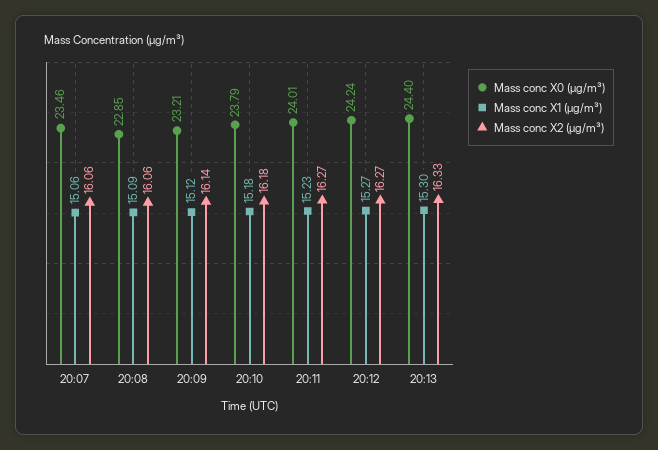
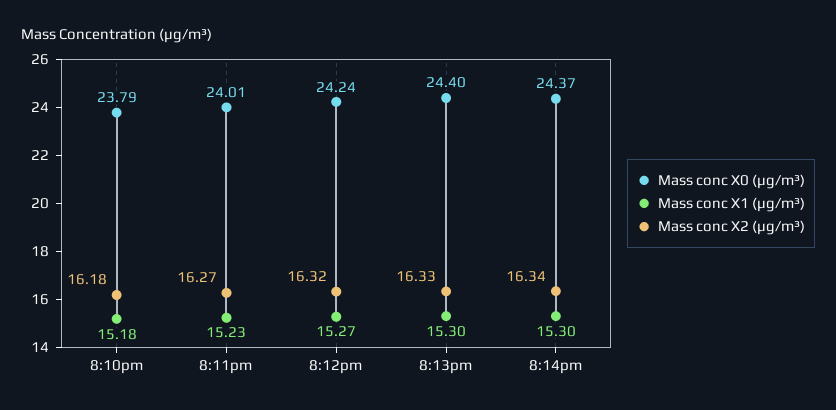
Mass conc X0 (μg/m³), 20:07: 23.46 -> none
Mass conc X1 (μg/m³), 20:07: 15.06 -> none
Mass conc X2 (μg/m³), 20:07: 16.06 -> none
Mass conc X0 (μg/m³), 20:08: 22.85 -> none
Mass conc X1 (μg/m³), 20:08: 15.09 -> none
Mass conc X2 (μg/m³), 20:08: 16.06 -> none
Mass conc X0 (μg/m³), 20:09: 23.21 -> none
Mass conc X1 (μg/m³), 20:09: 15.12 -> none
Mass conc X2 (μg/m³), 20:09: 16.14 -> none
Mass conc X2 (μg/m³), 20:12: 16.27 -> 16.32
Mass conc X0 (μg/m³), 8:14pm: none -> 24.37
Mass conc X1 (μg/m³), 8:14pm: none -> 15.3
Mass conc X2 (μg/m³), 8:14pm: none -> 16.34

